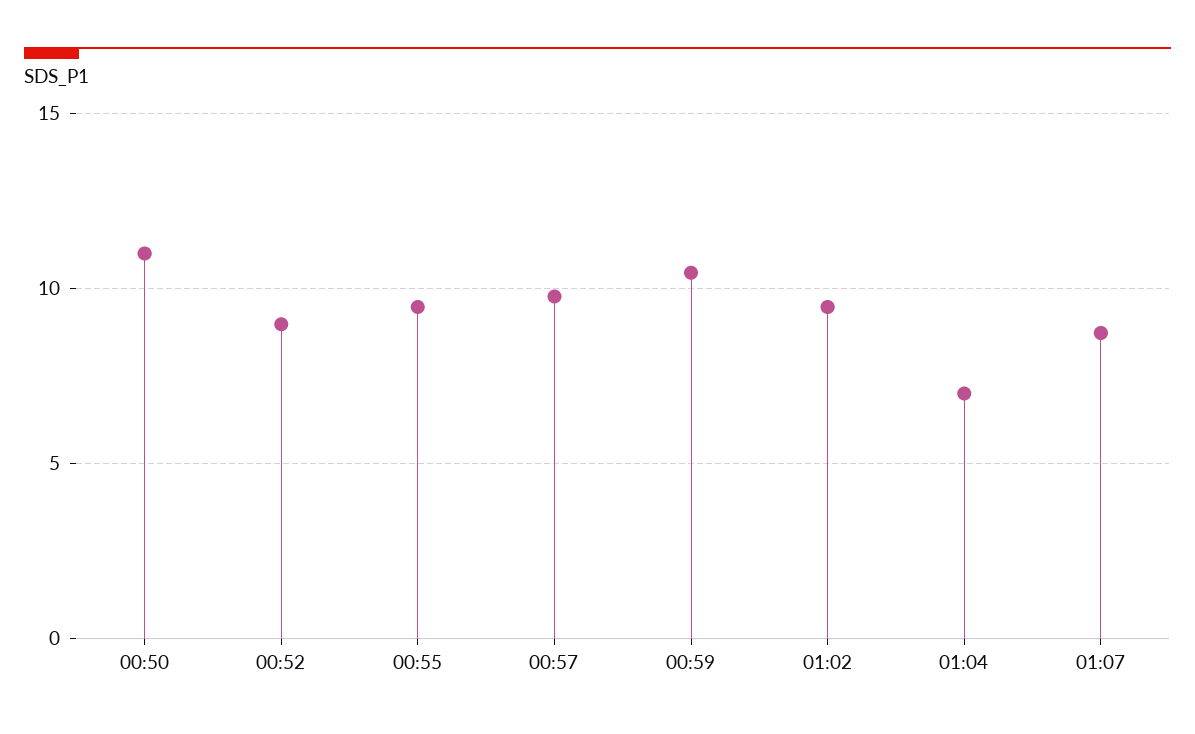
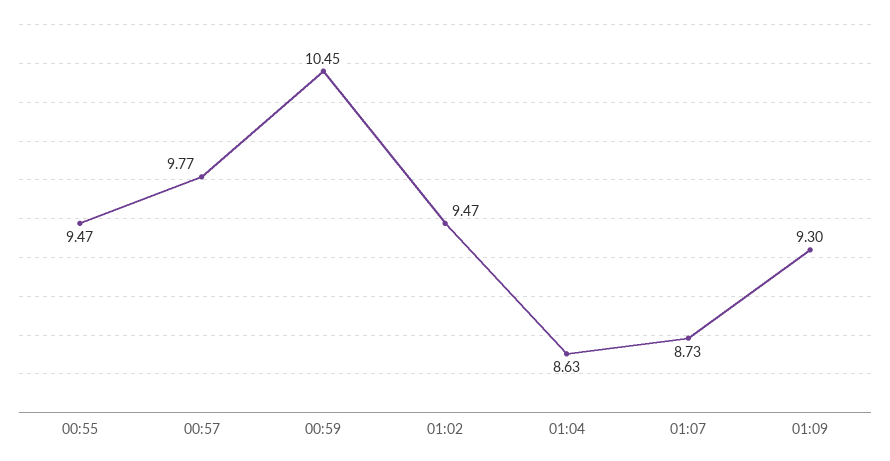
00:50: 11 -> none
00:52: 9 -> none
01:04: 7 -> 8.63
01:09: none -> 9.3

